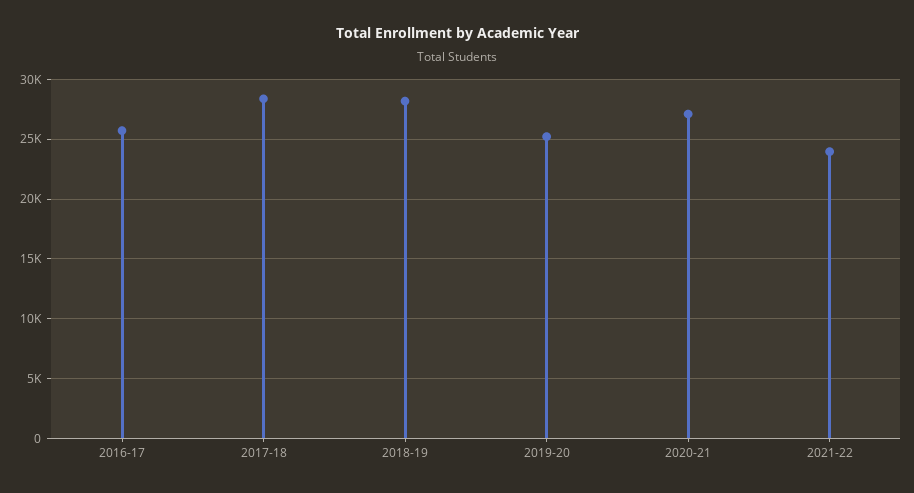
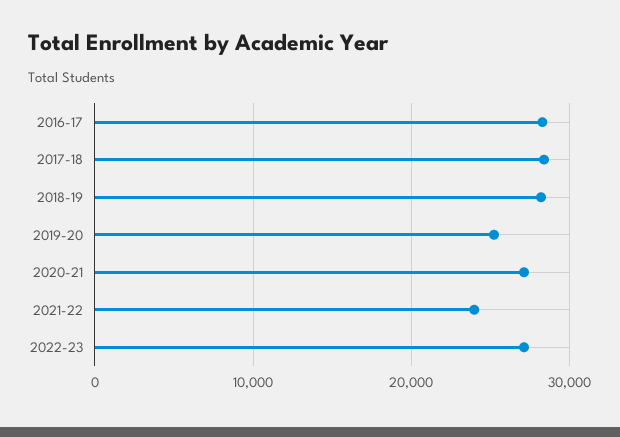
2016-17: 26000 -> 28000
2022-23: none -> 27000

